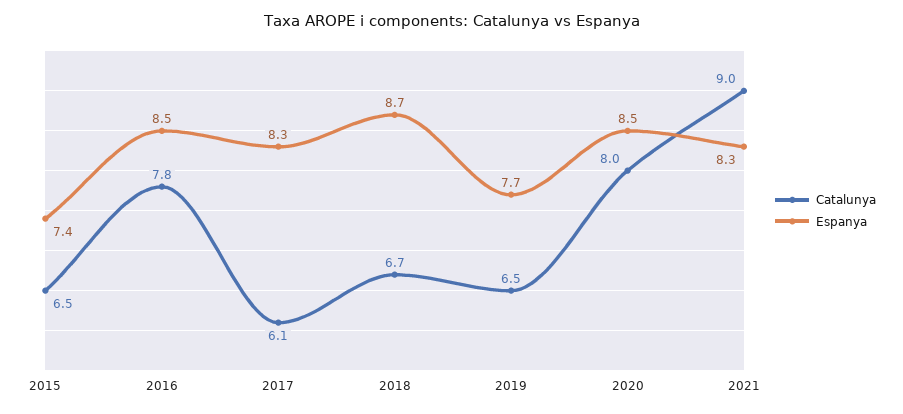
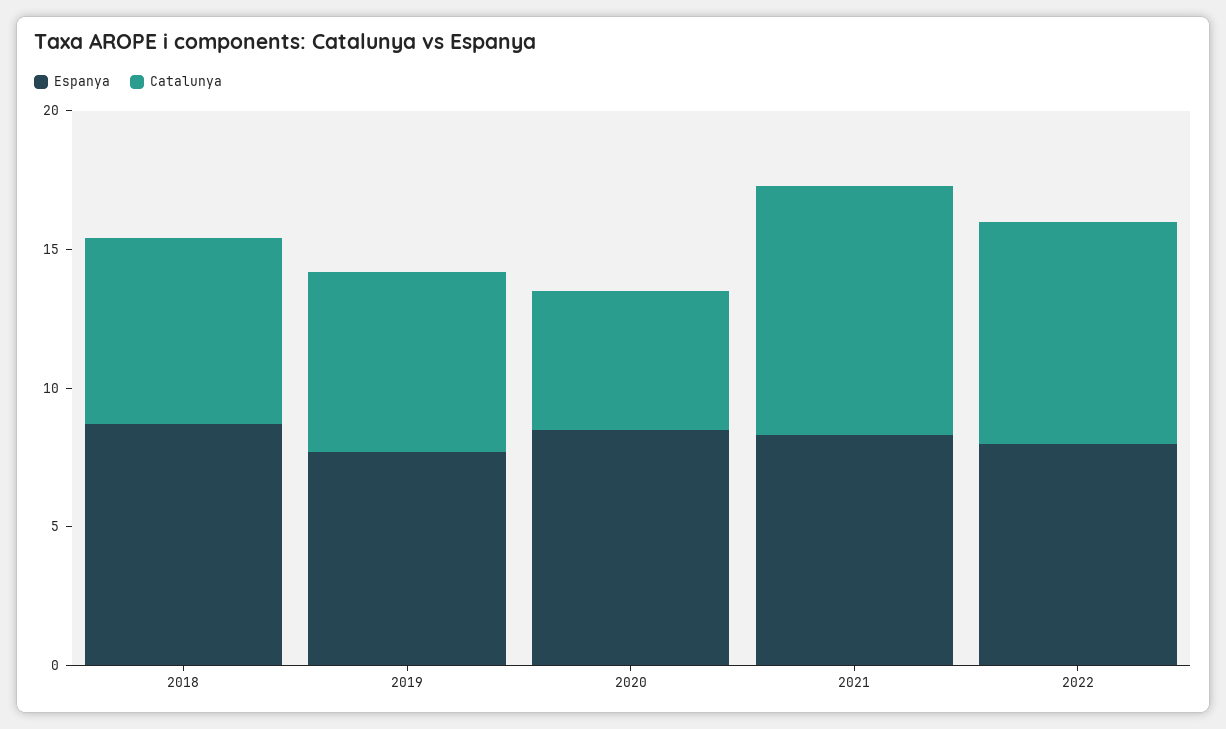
Catalunya, 2015: 6.5 -> none
Espanya, 2015: 7.4 -> none
Catalunya, 2016: 7.8 -> none
Espanya, 2016: 8.5 -> none
Catalunya, 2017: 6.1 -> none
Espanya, 2017: 8.3 -> none
Catalunya, 2020: 8 -> 5
Espanya, 2022: none -> 8
Catalunya, 2022: none -> 8

